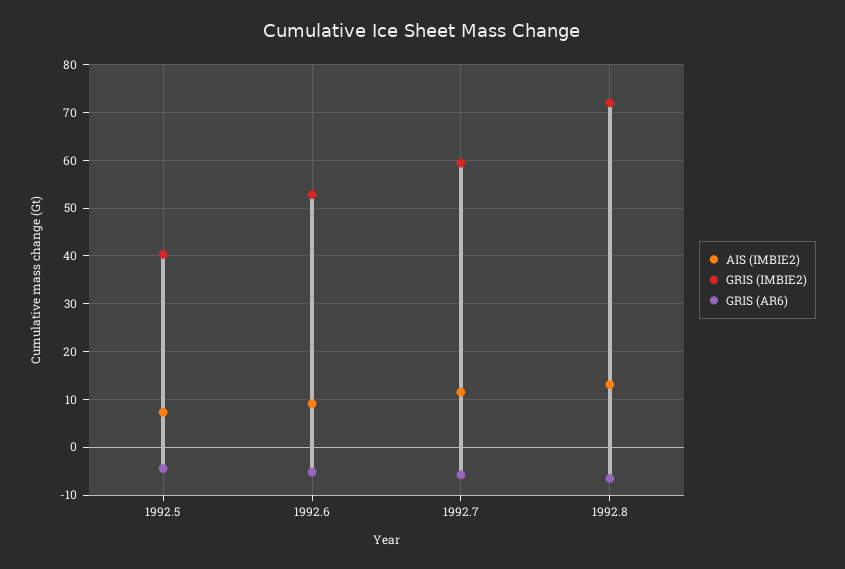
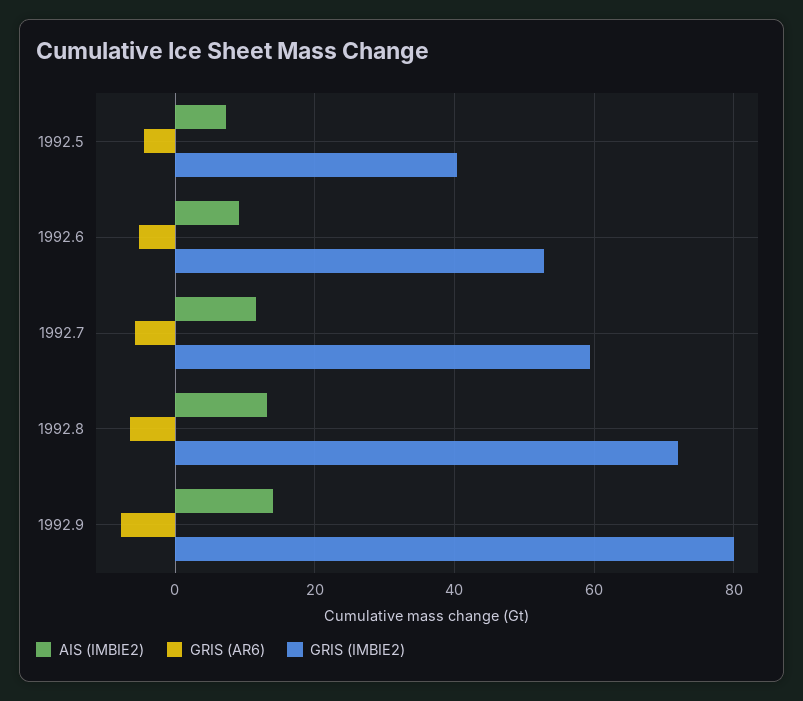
AIS (IMBIE2), 1992.9: none -> 14
GRIS (AR6), 1992.9: none -> -8
GRIS (IMBIE2), 1992.9: none -> 80

